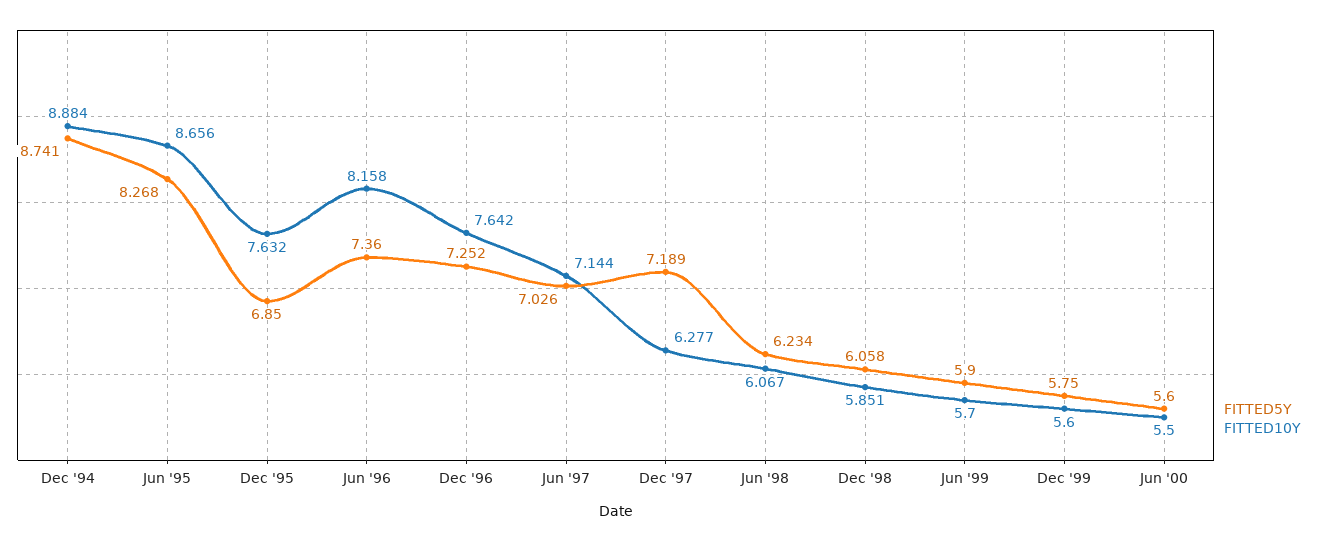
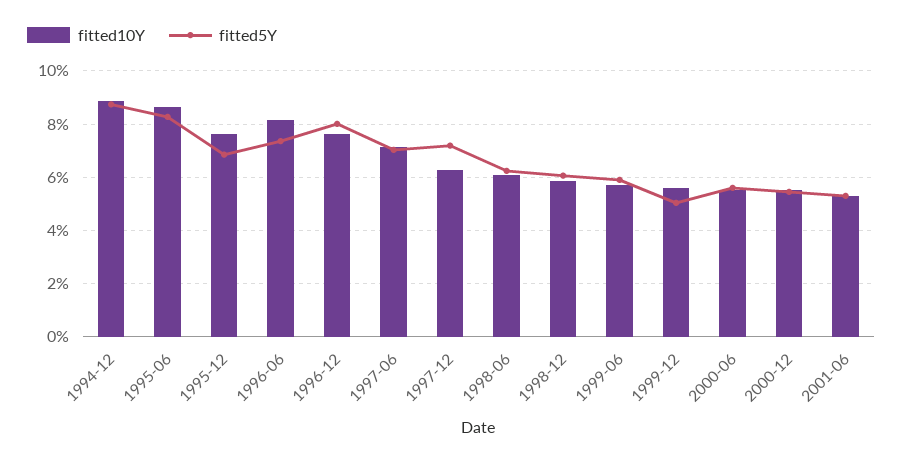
FITTED5Y, Dec '96: 7.252 -> 8
FITTED5Y, Dec '99: 5.75 -> 5
FITTED10Y, 2000-12: none -> 5.5
FITTED5Y, 2000-12: none -> 5.5
FITTED10Y, 2001-06: none -> 5.25
FITTED5Y, 2001-06: none -> 5.25

